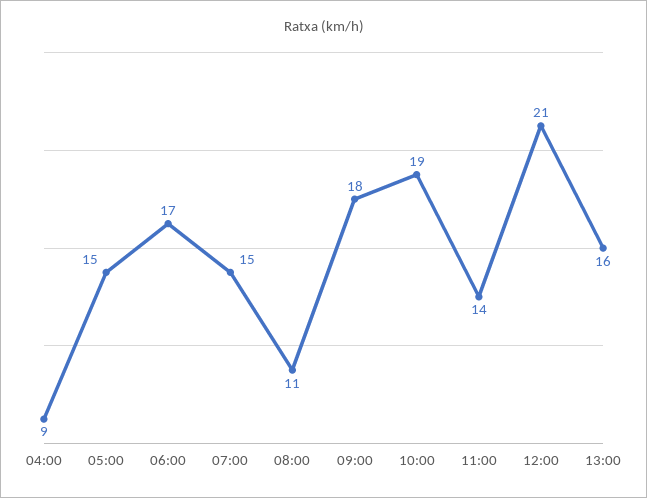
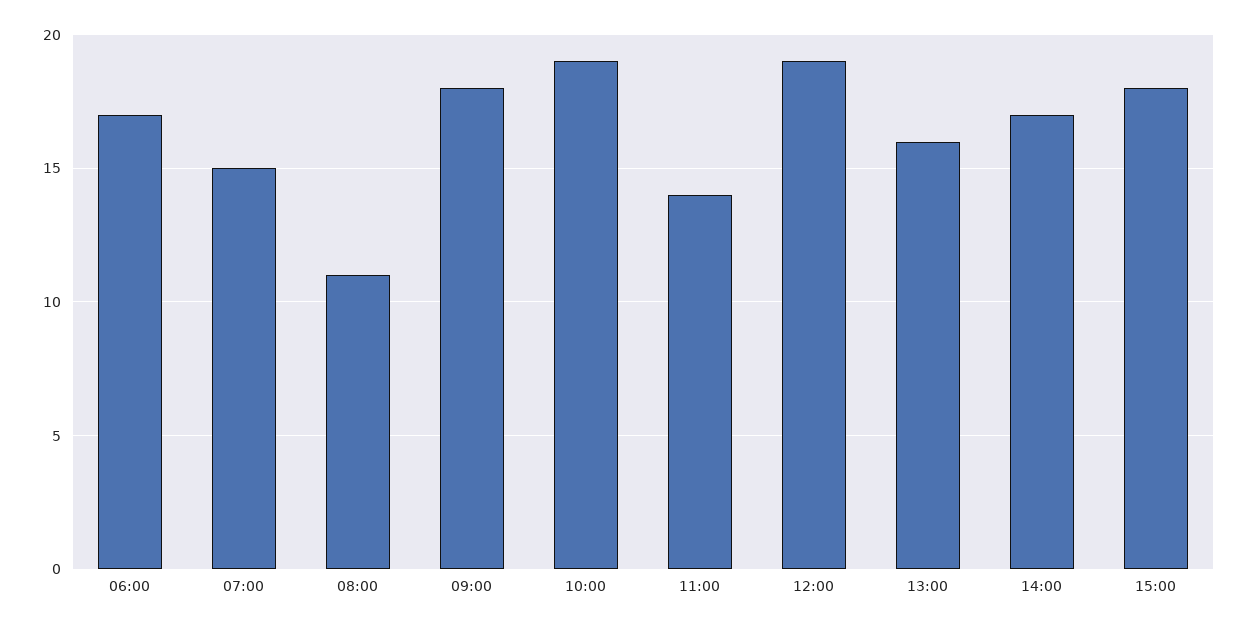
04:00: 9 -> none
05:00: 15 -> none
12:00: 21 -> 19
14:00: none -> 17
15:00: none -> 18

